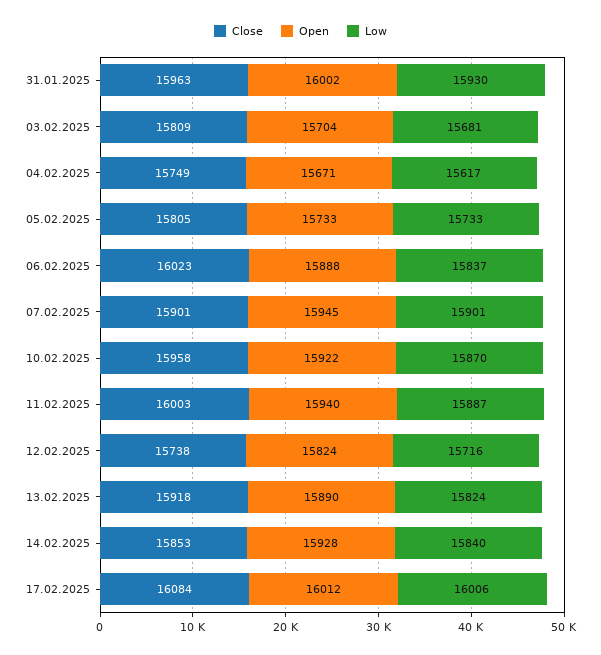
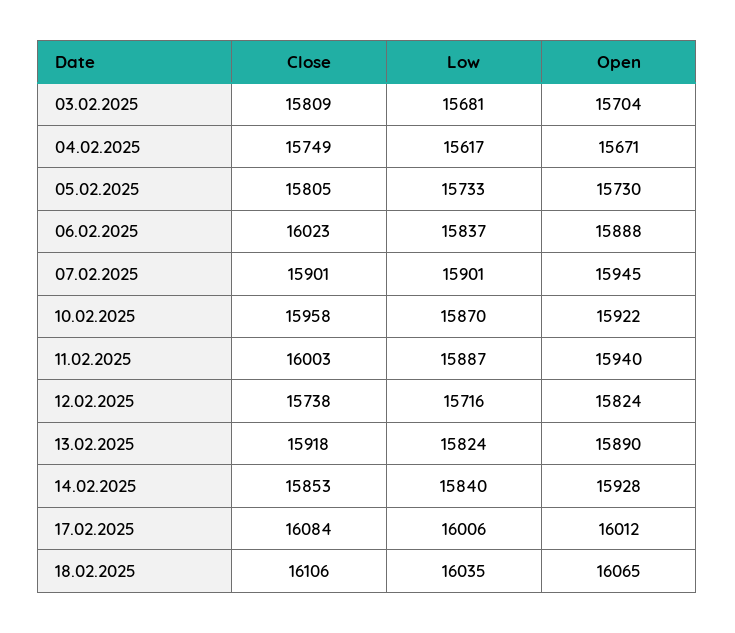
Close, 31.01.2025: 15963 -> none
Open, 31.01.2025: 16002 -> none
Low, 31.01.2025: 15930 -> none
Open, 05.02.2025: 15733 -> 15730
Close, 18.02.2025: none -> 16106
Low, 18.02.2025: none -> 16035
Open, 18.02.2025: none -> 16065

